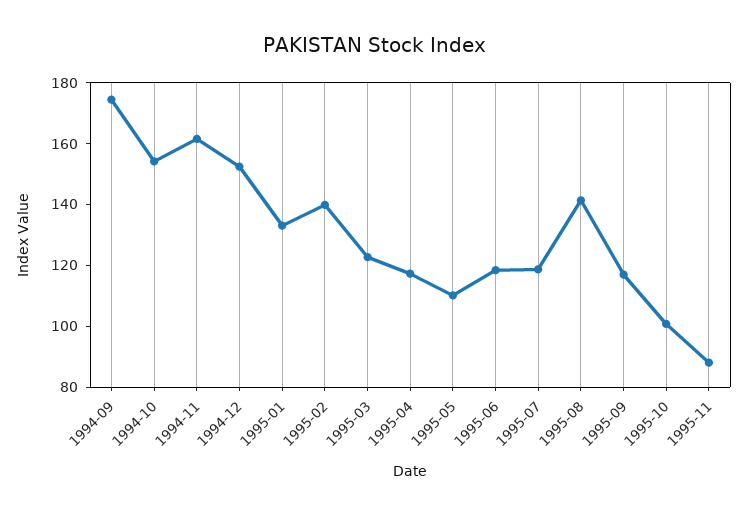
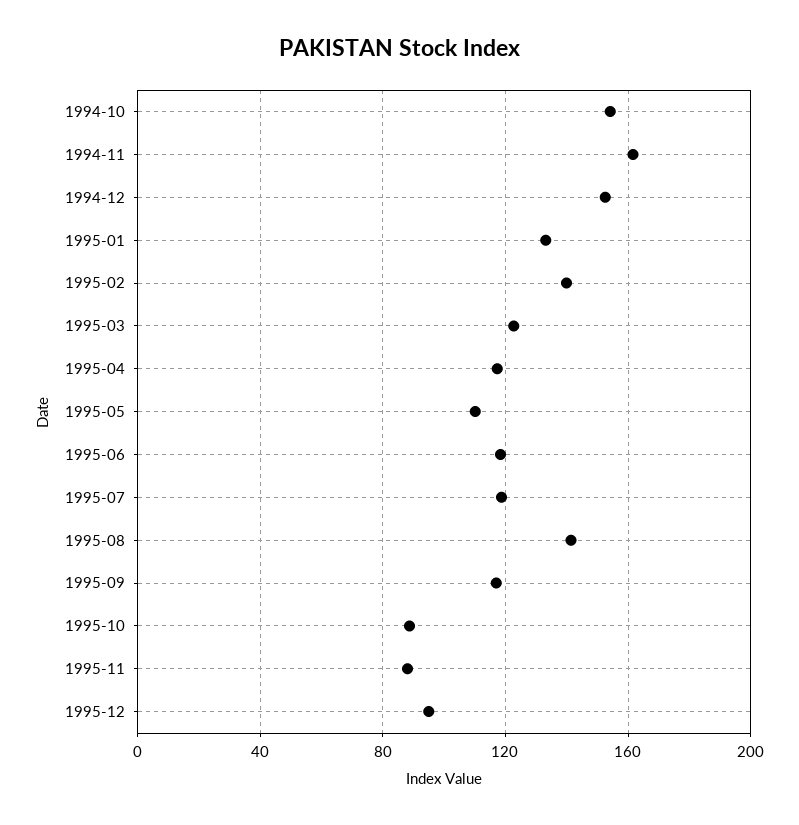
1994-09: 175 -> none
1995-10: 100 -> 90
1995-12: none -> 95

